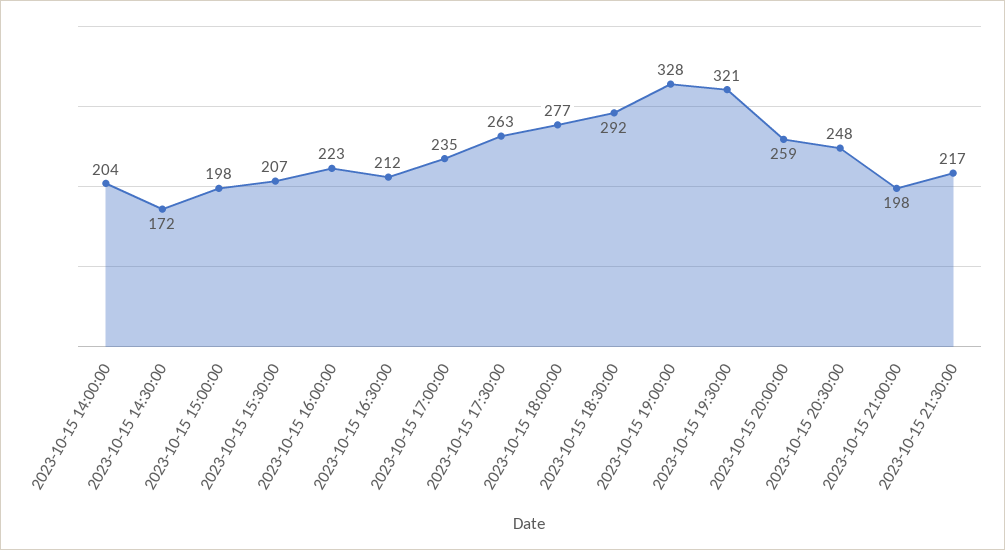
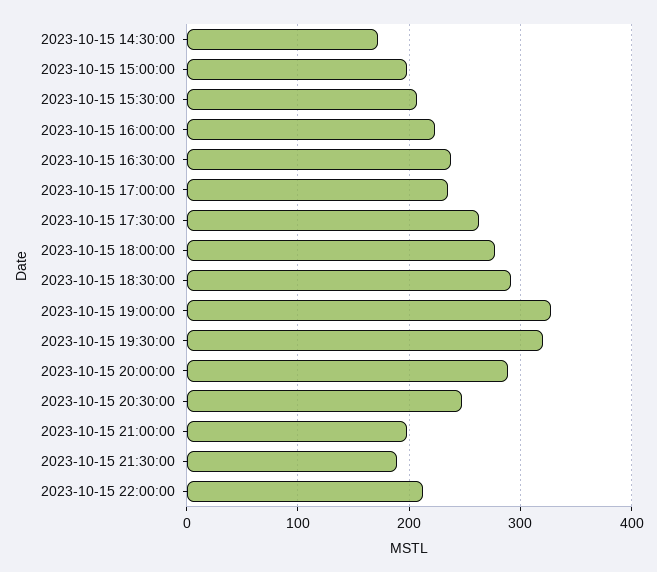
2023-10-15 14:00:00: 204 -> none
2023-10-15 16:30:00: 212 -> 240
2023-10-15 20:00:00: 259 -> 290
2023-10-15 21:30:00: 217 -> 190
2023-10-15 22:00:00: none -> 210

